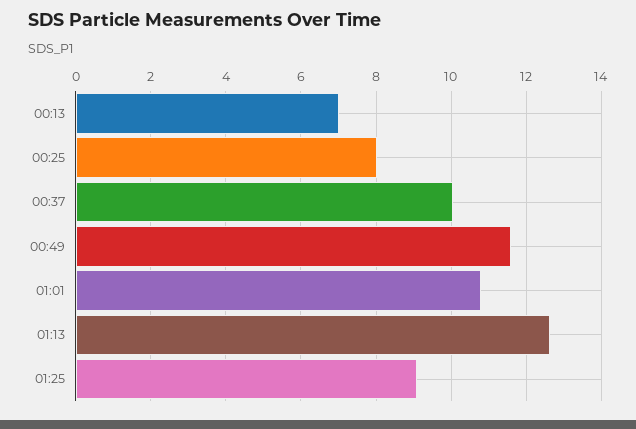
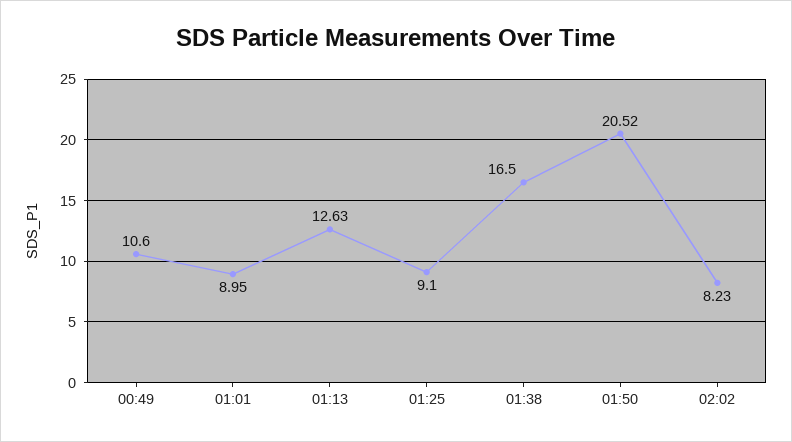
00:13: 7 -> none
00:25: 8 -> none
00:37: 10 -> none
00:49: 11.6 -> 10.6
01:01: 10.8 -> 8.95
01:38: none -> 16.5
01:50: none -> 20.52
02:02: none -> 8.23

